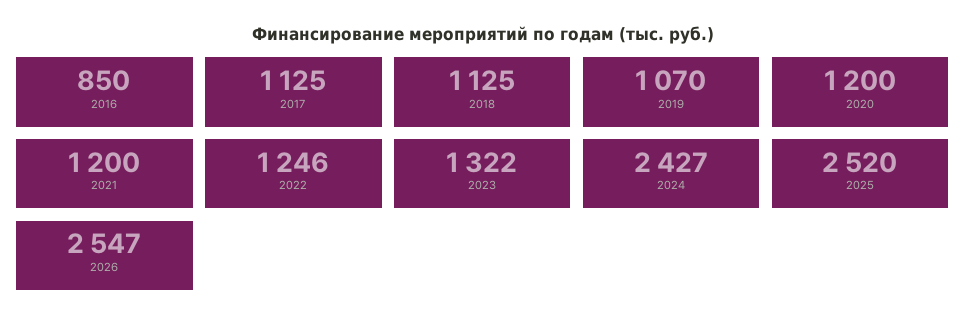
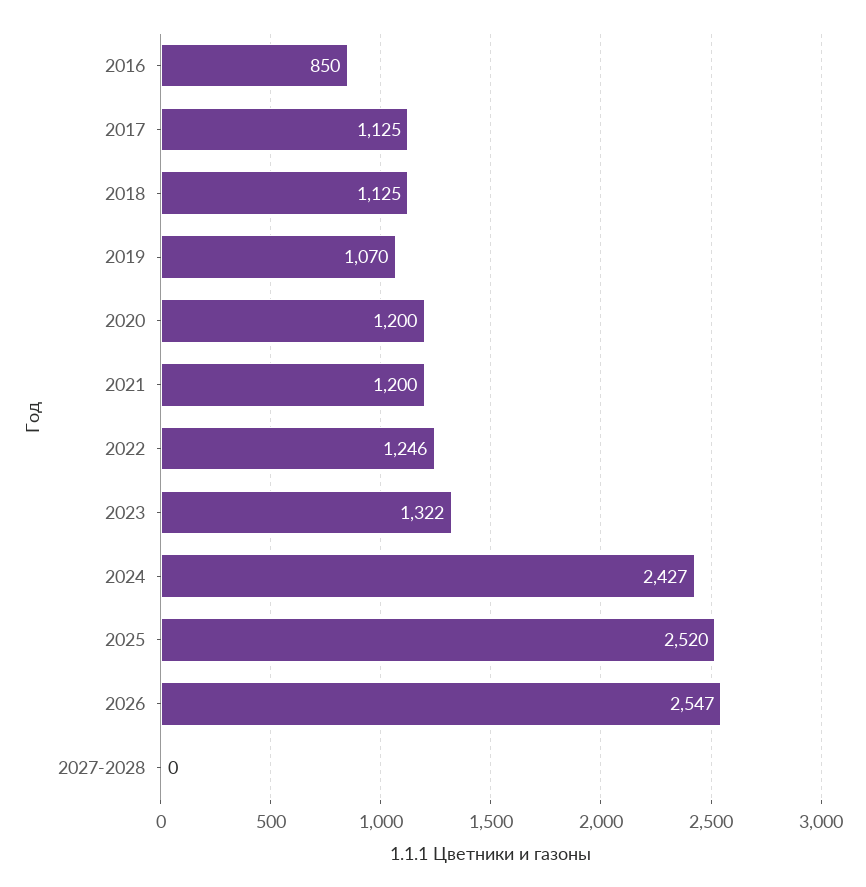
2027-2028: none -> 0

